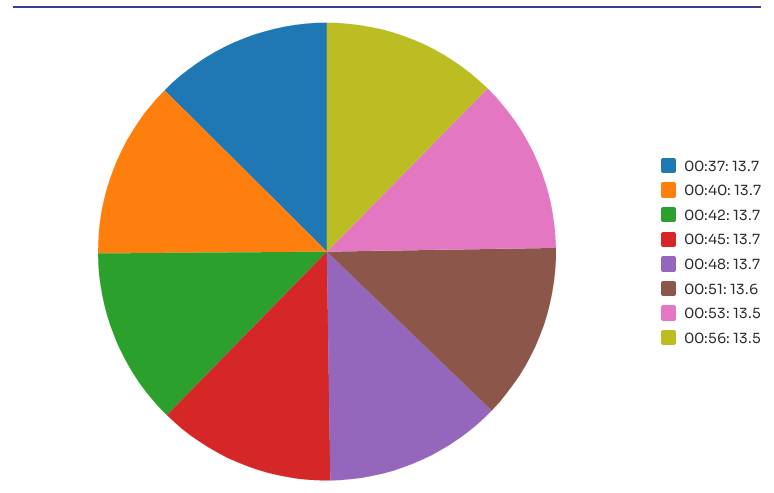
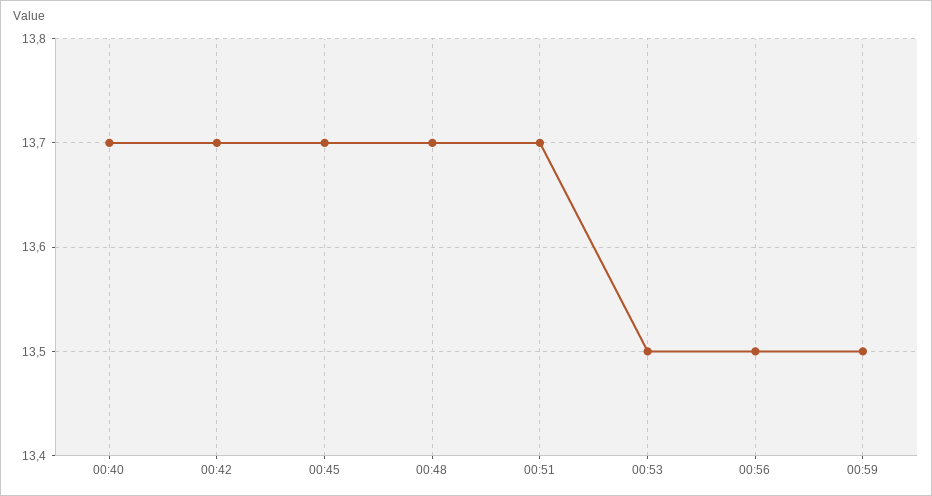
00:37: 13.7 -> none
00:51: 13.6 -> 13.7
00:59: none -> 13.5

